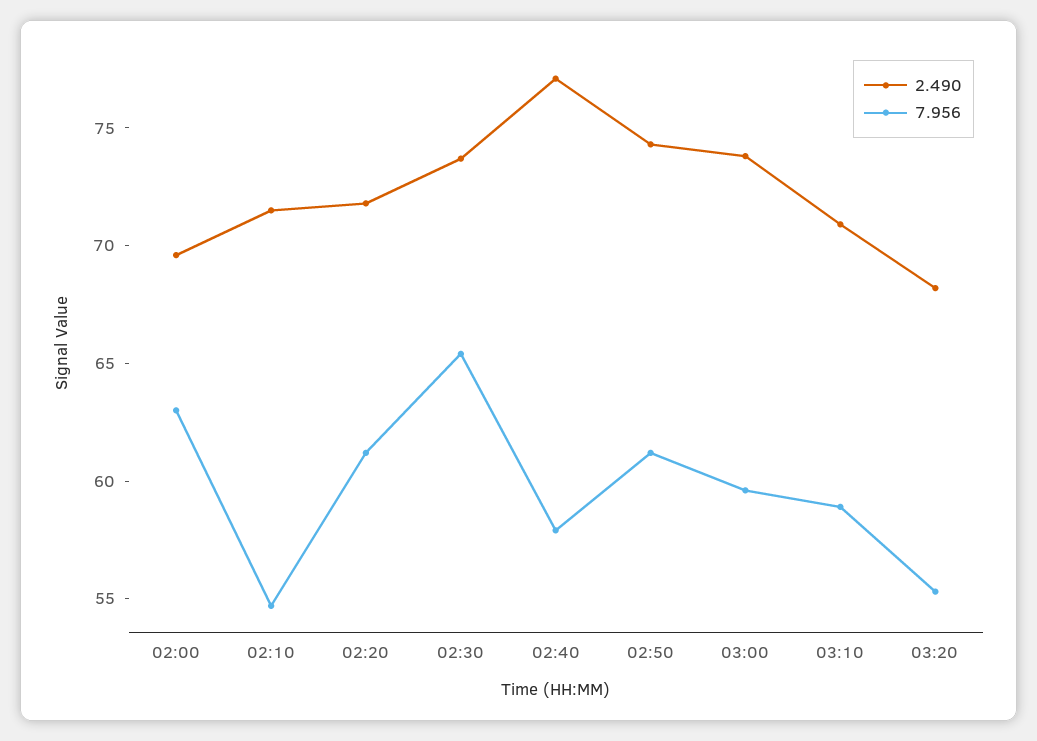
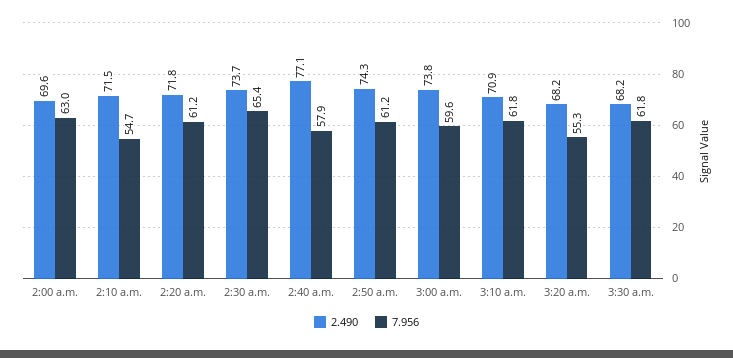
7.956, 03:10: 59 -> 61.8
2.490, 3:30 a.m.: none -> 68.2
7.956, 3:30 a.m.: none -> 61.8

